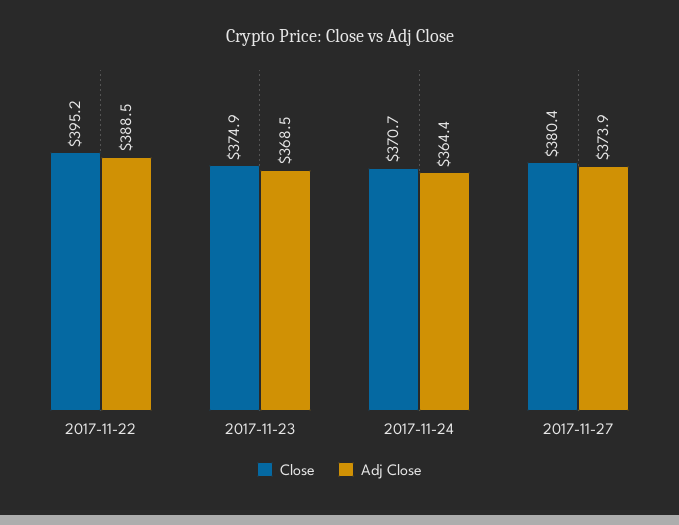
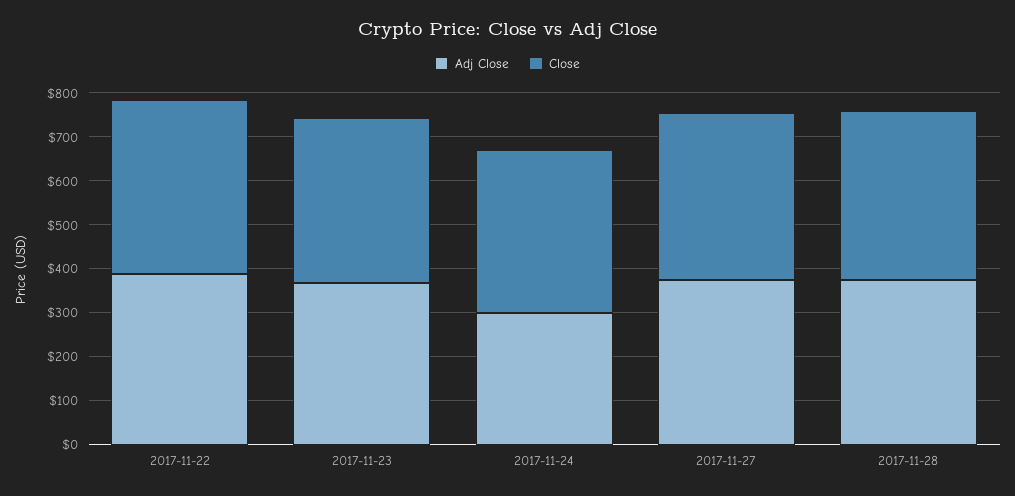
Adj Close, 2017-11-24: 364.4 -> 300
Adj Close, 2017-11-28: none -> 380
Close, 2017-11-28: none -> 380

